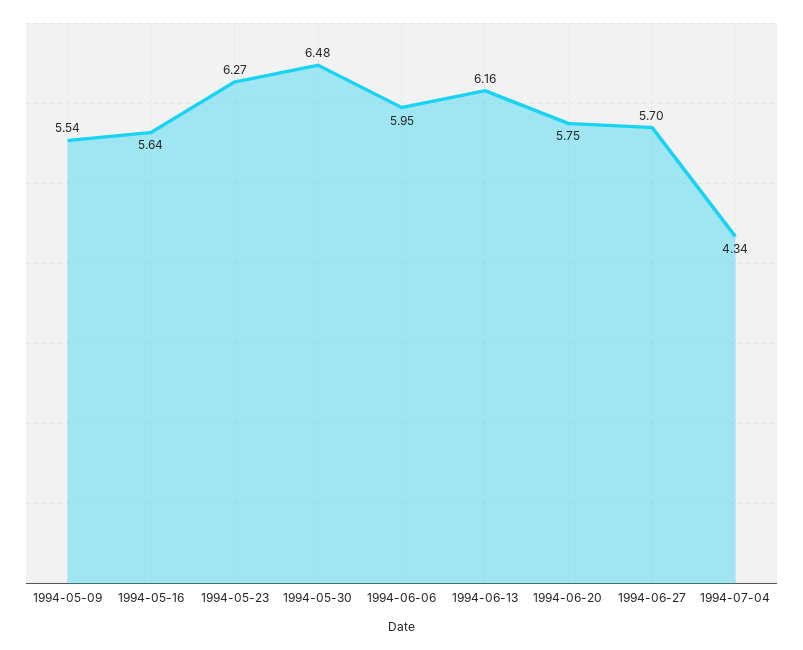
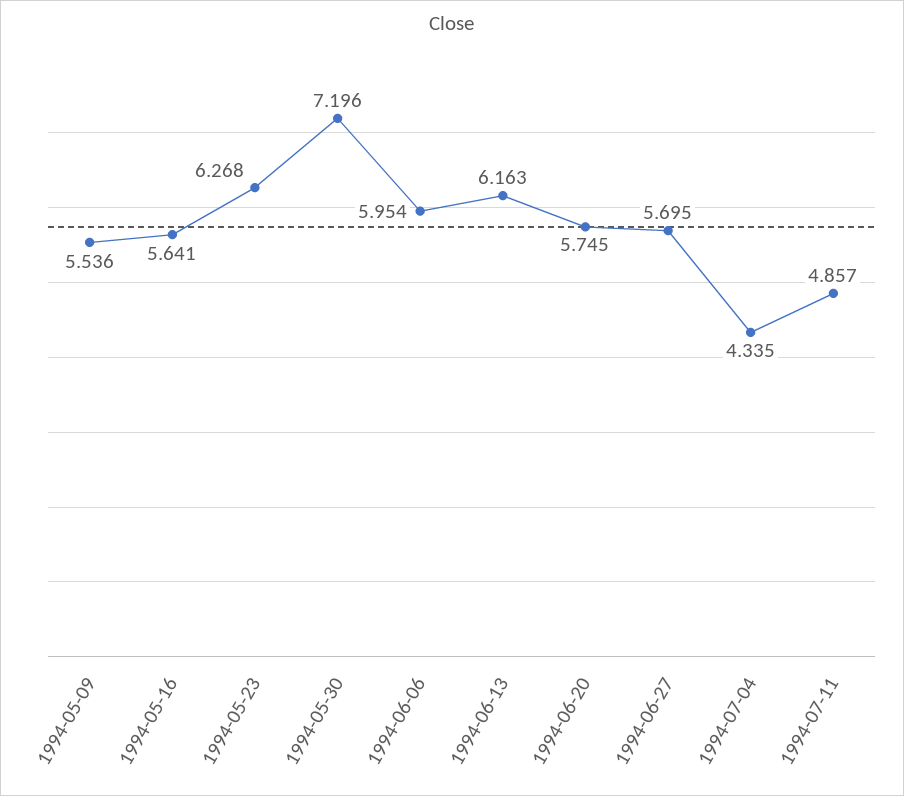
1994-05-30: 6.48 -> 7.196
1994-07-11: none -> 4.857

